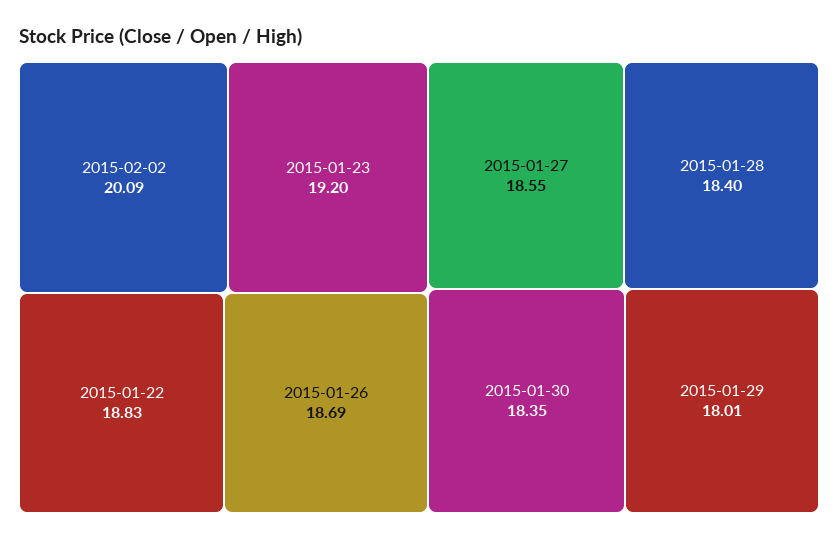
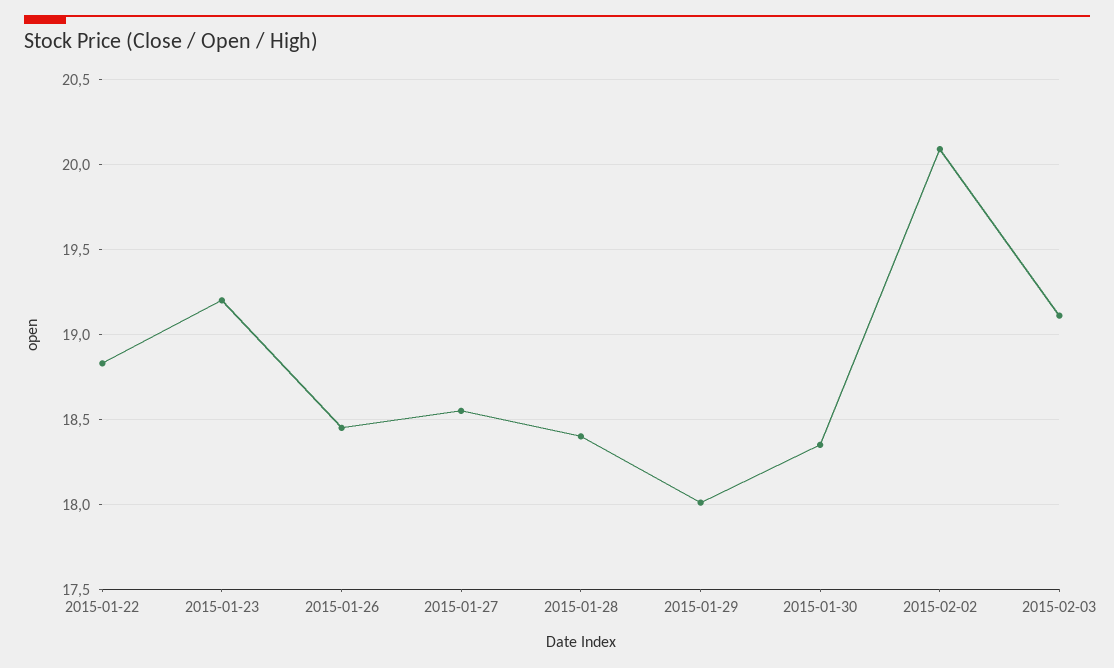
2015-01-26: 18.69 -> 18.45
2015-02-03: none -> 19.1

